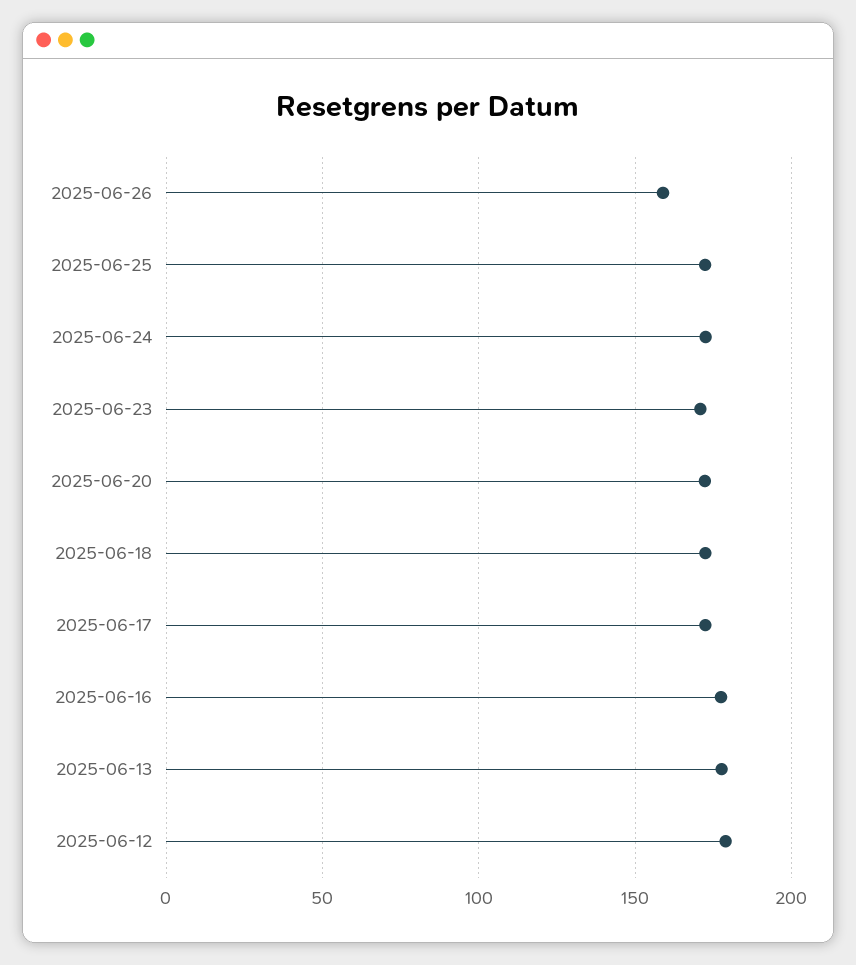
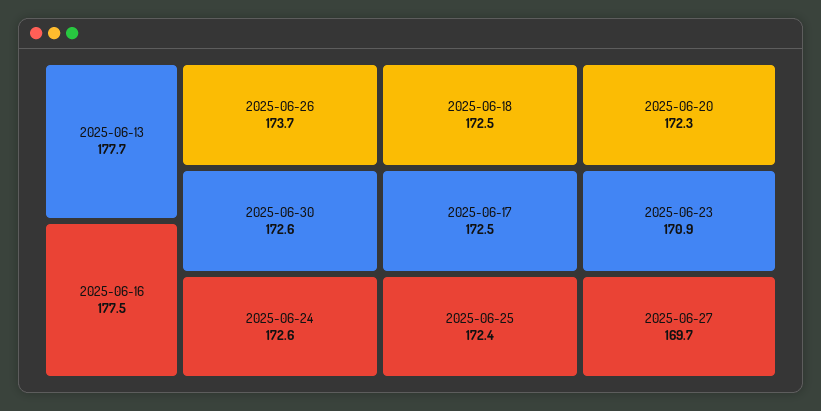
2025-06-26: 160 -> 173.7
2025-06-12: 180 -> none
2025-06-30: none -> 172.6
2025-06-27: none -> 169.7

